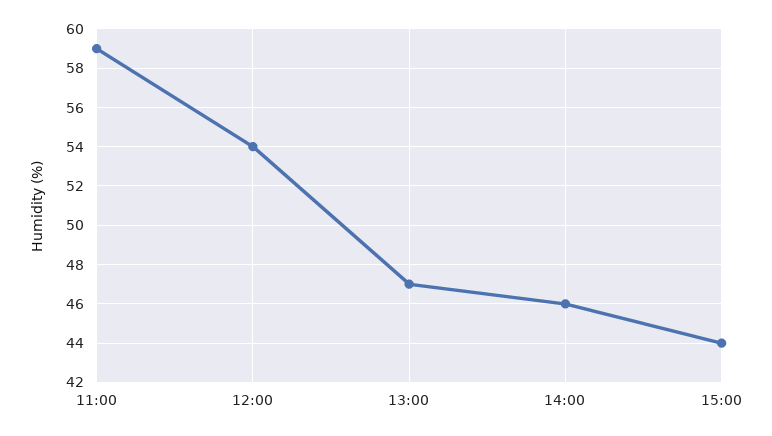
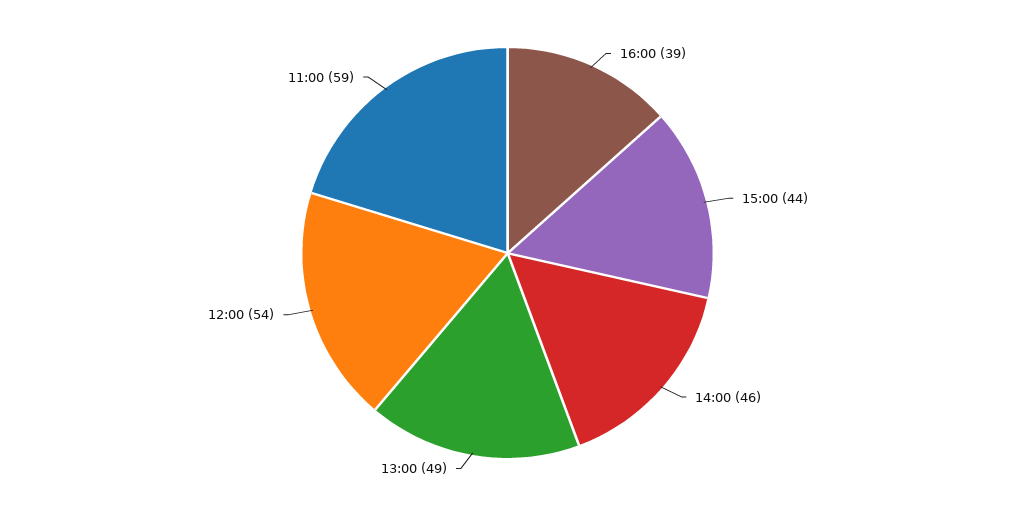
13:00: 47 -> 49
16:00: none -> 39

